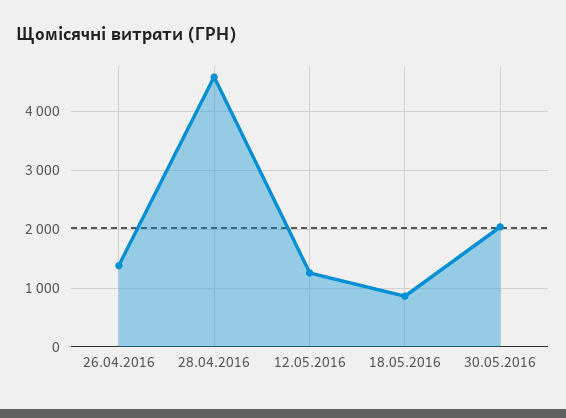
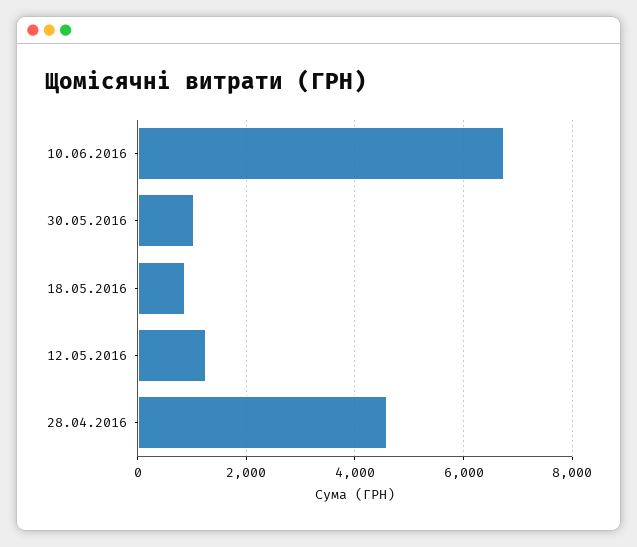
26.04.2016: 1400 -> none
30.05.2016: 2000 -> 1000
10.06.2016: none -> 6800

